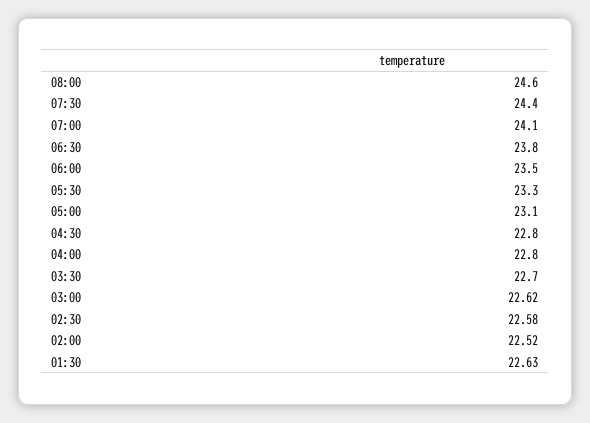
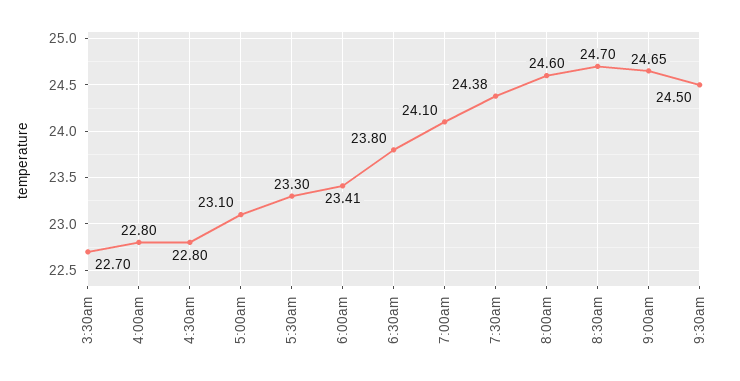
07:30: 24.4 -> 24.38
06:00: 23.5 -> 23.41
03:00: 22.62 -> none
02:30: 22.58 -> none
02:00: 22.52 -> none
01:30: 22.63 -> none
8:30am: none -> 24.7
9:00am: none -> 24.65
9:30am: none -> 24.5

